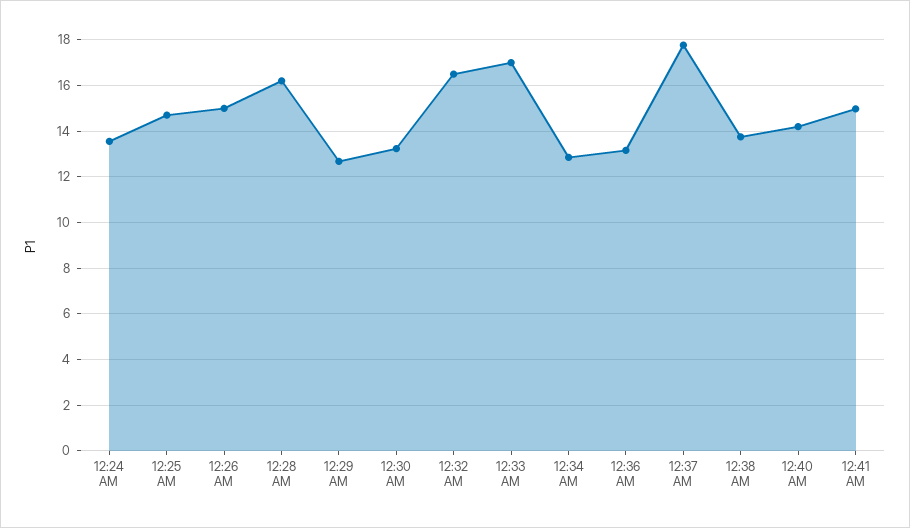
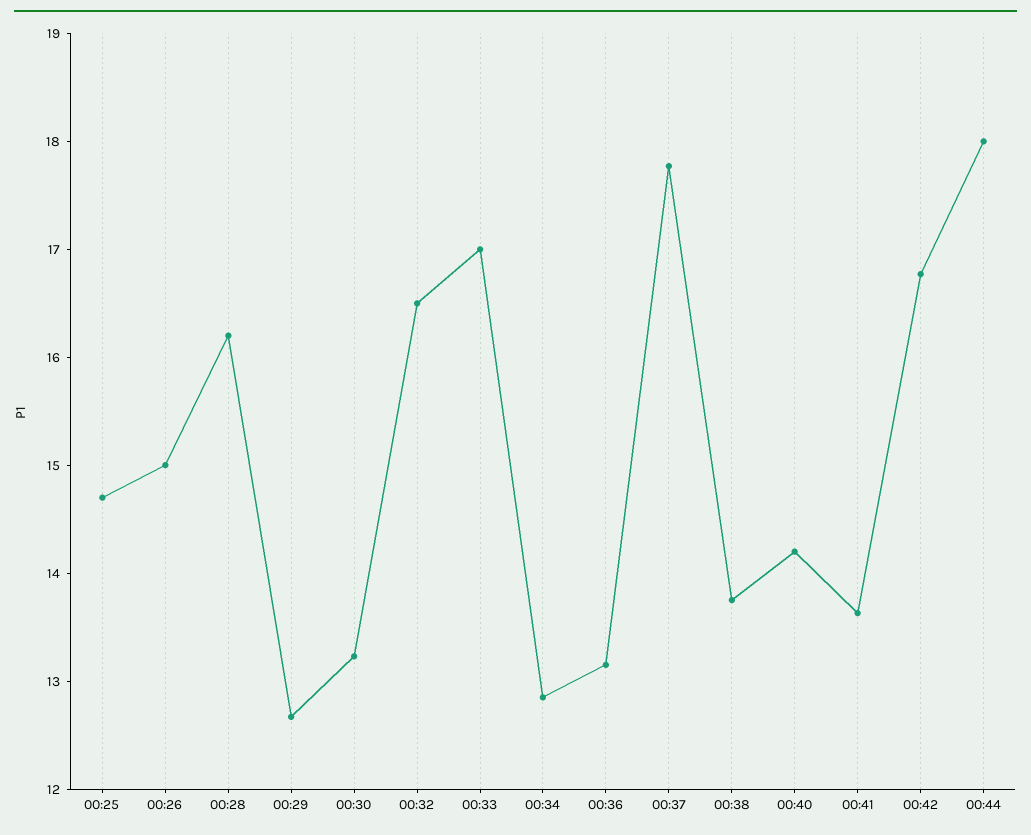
12:24 AM: 13.5 -> none
12:41 AM: 15 -> 13.6
00:42: none -> 16.8
00:44: none -> 18

